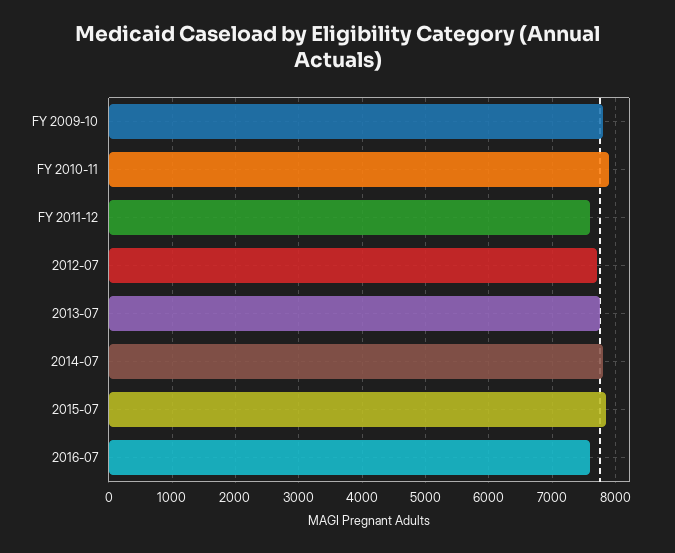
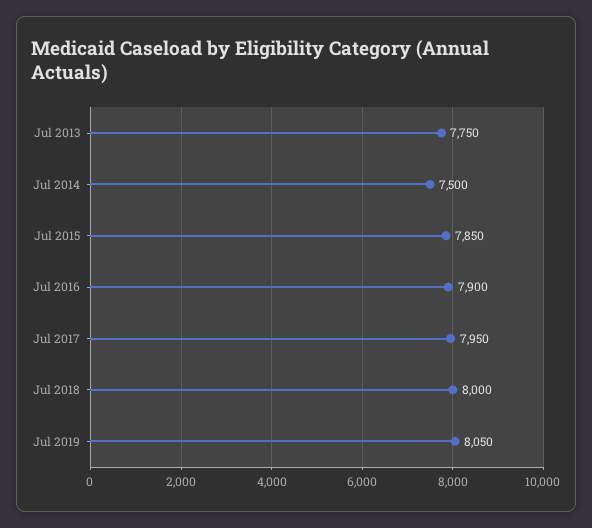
FY 2009-10: 7800 -> none
FY 2010-11: 7900 -> none
FY 2011-12: 7600 -> none
2012-07: 7700 -> none
2014-07: 7800 -> 7500
2016-07: 7600 -> 7900
Jul 2017: none -> 7950
Jul 2018: none -> 8000
Jul 2019: none -> 8050

